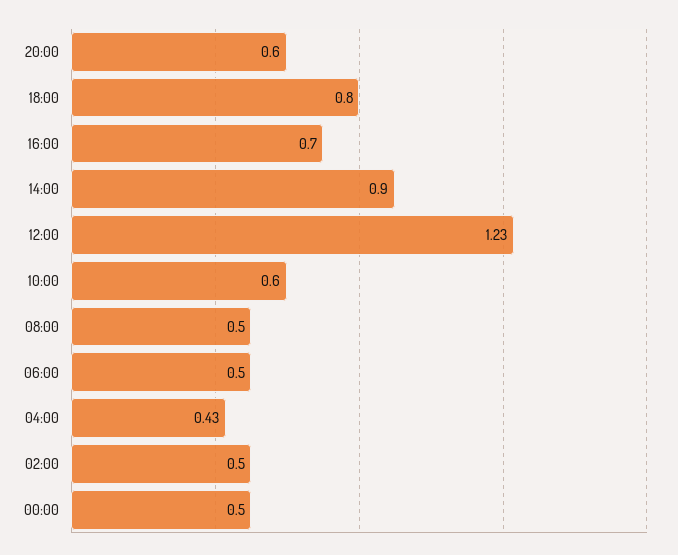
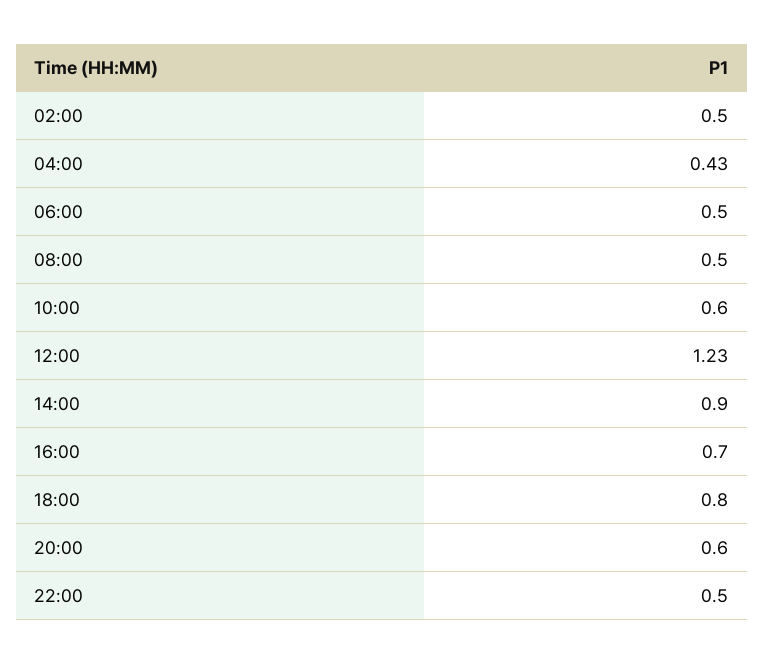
00:00: 0.5 -> none
22:00: none -> 0.5

